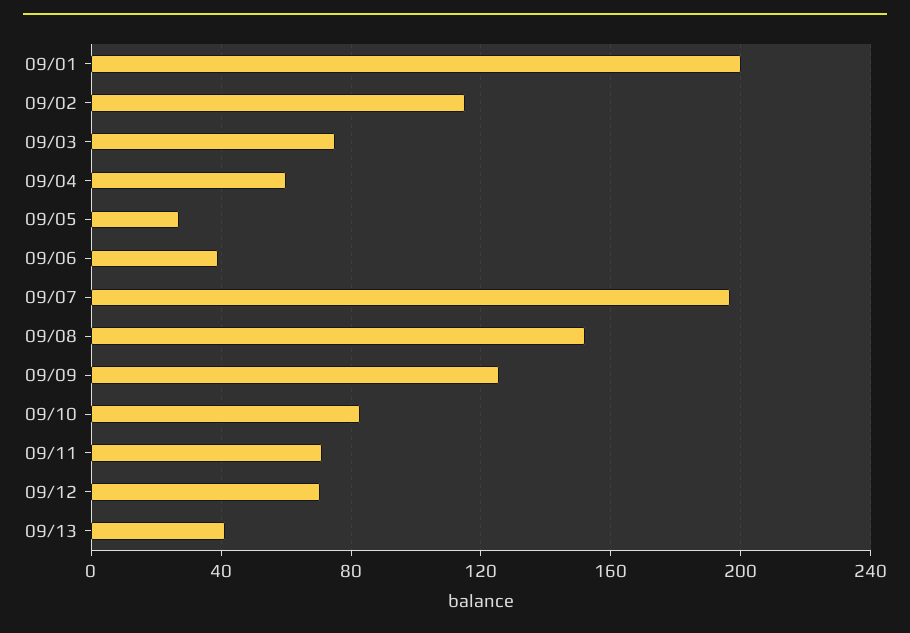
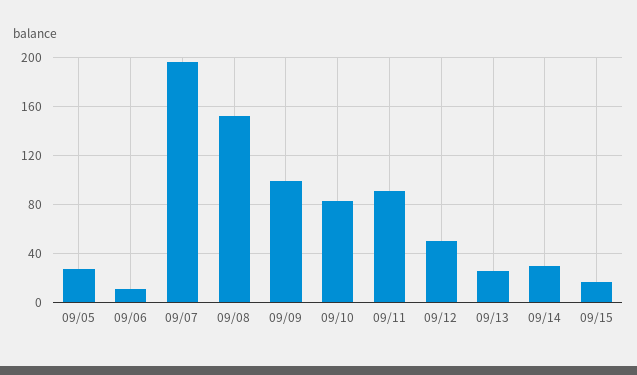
09/01: 200 -> none
09/02: 115 -> none
09/03: 75 -> none
09/04: 60 -> none
09/06: 40 -> 10
09/09: 125 -> 100
09/11: 70 -> 90
09/12: 70 -> 50
09/13: 40 -> 25
09/14: none -> 30
09/15: none -> 15

